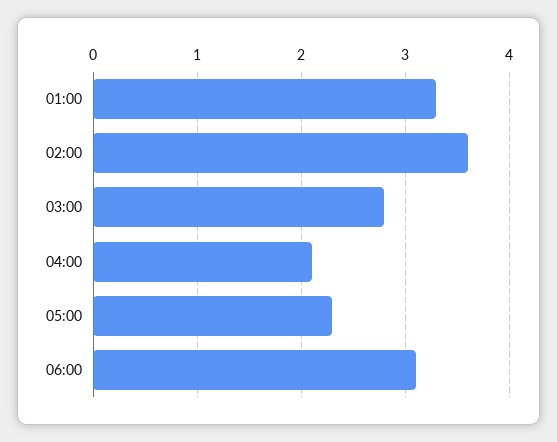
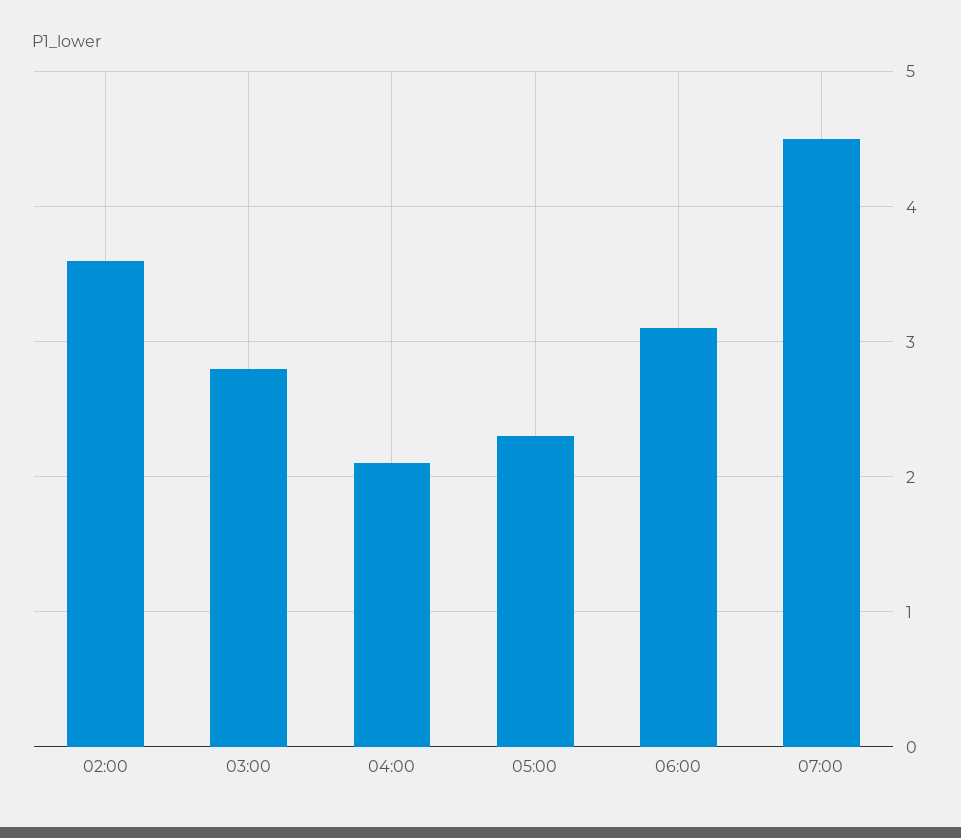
01:00: 3.3 -> none
07:00: none -> 4.5

